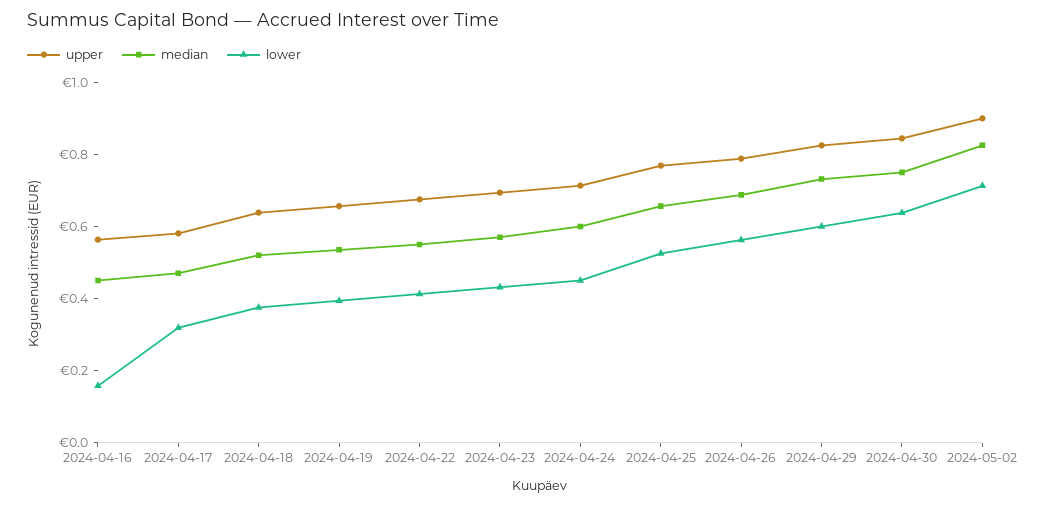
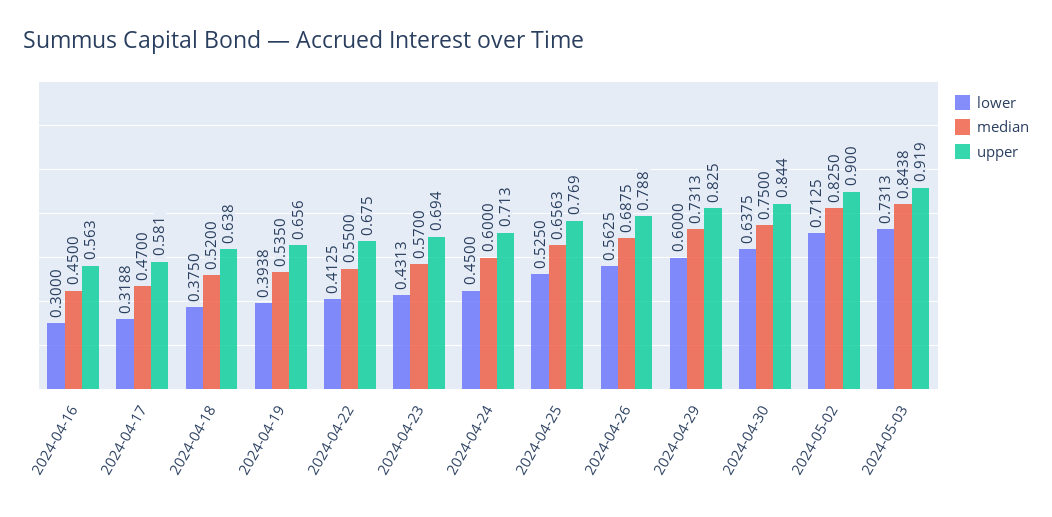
lower, 2024-04-16: 0.15 -> 0.3
lower, 2024-05-03: none -> 0.7313
median, 2024-05-03: none -> 0.8438
upper, 2024-05-03: none -> 0.919

